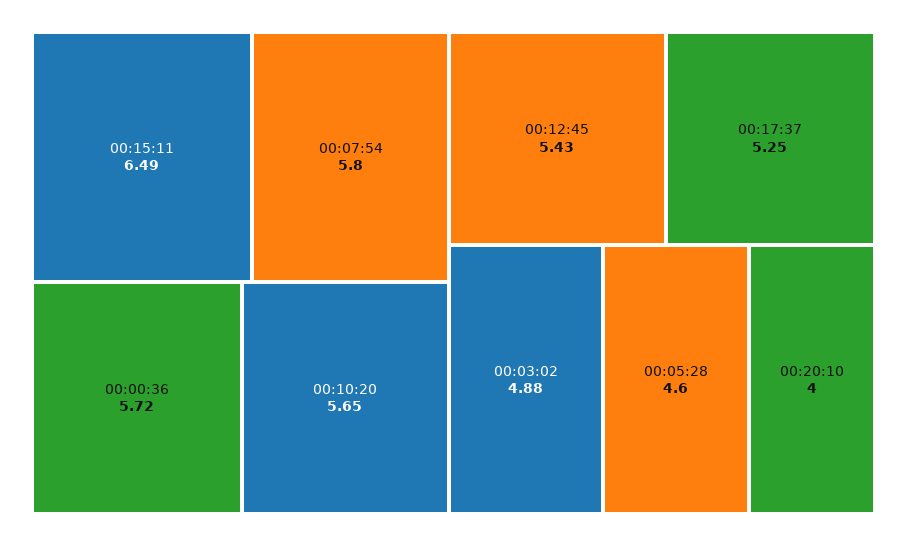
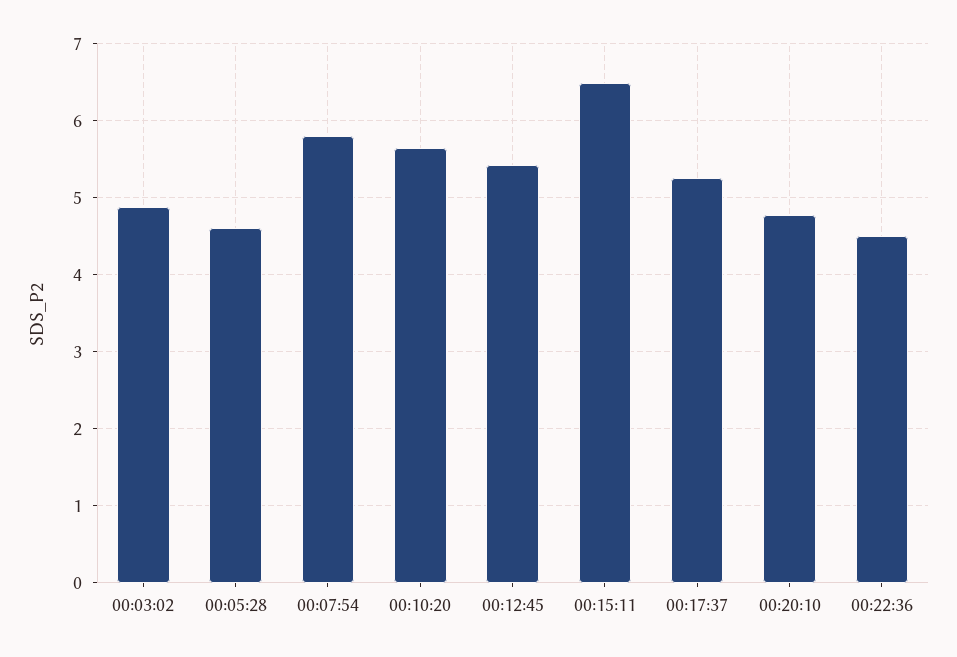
00:00:36: 5.72 -> none
00:20:10: 4 -> 4.8
00:22:36: none -> 4.5

